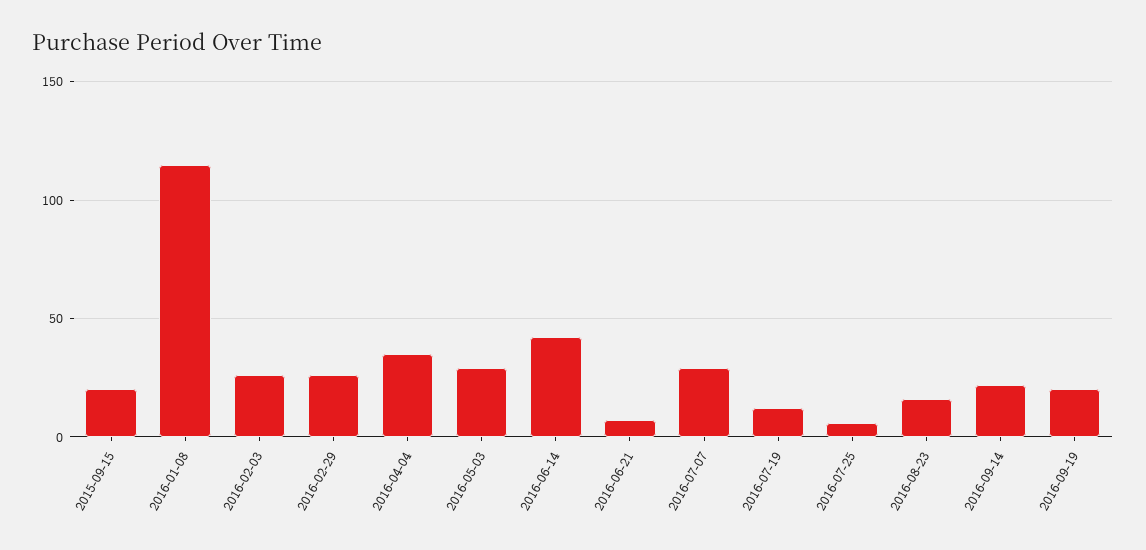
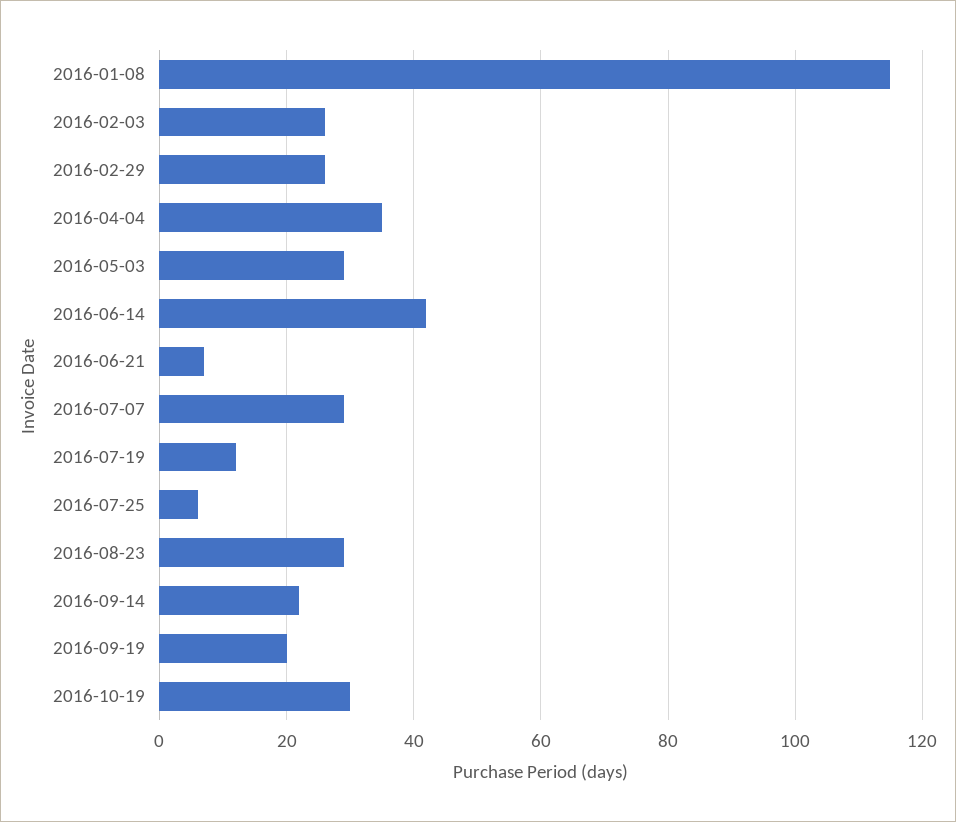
2015-09-15: 20 -> none
2016-08-23: 15 -> 30
2016-10-19: none -> 30

